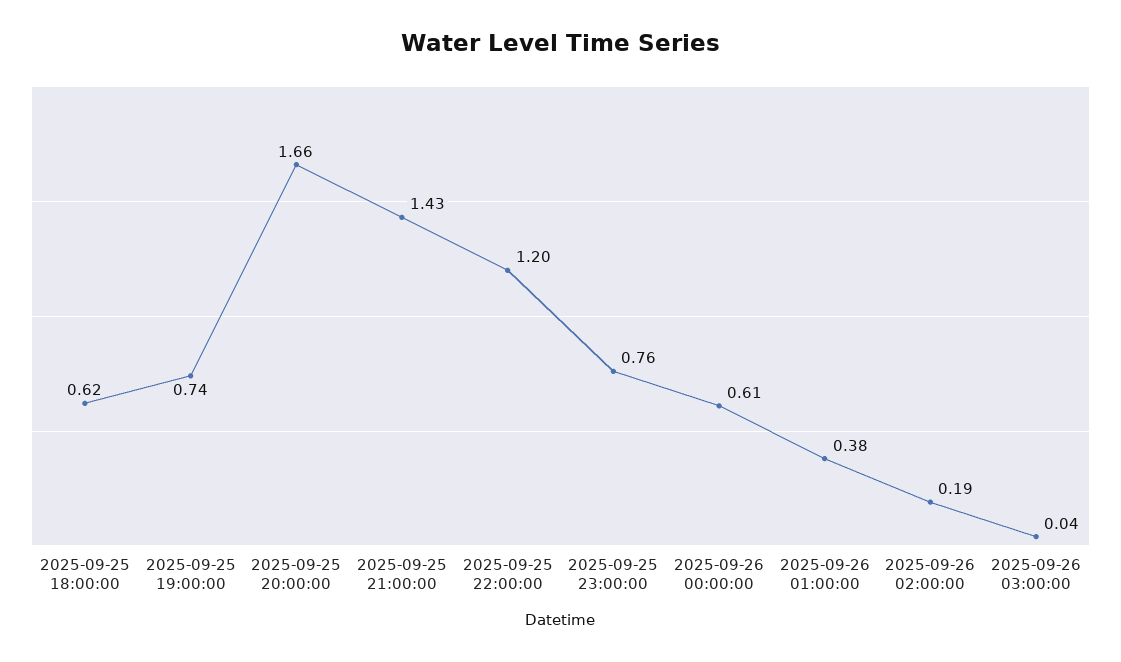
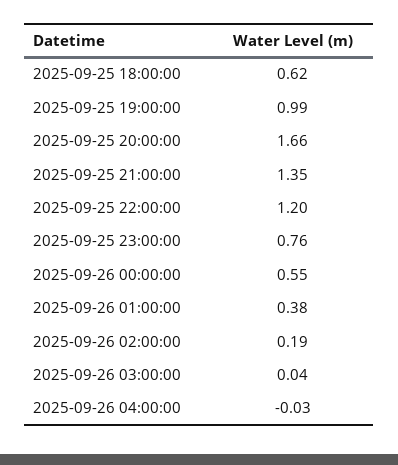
2025-09-25 19:00:00: 0.74 -> 0.99
2025-09-25 21:00:00: 1.43 -> 1.35
2025-09-26 00:00:00: 0.61 -> 0.55
2025-09-26 04:00:00: none -> -0.03

